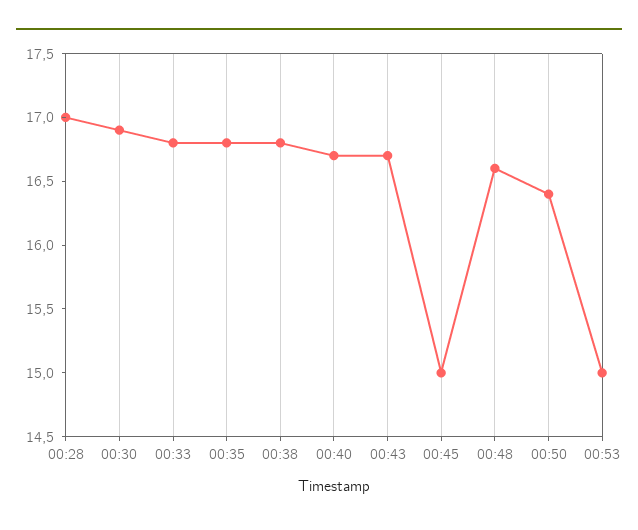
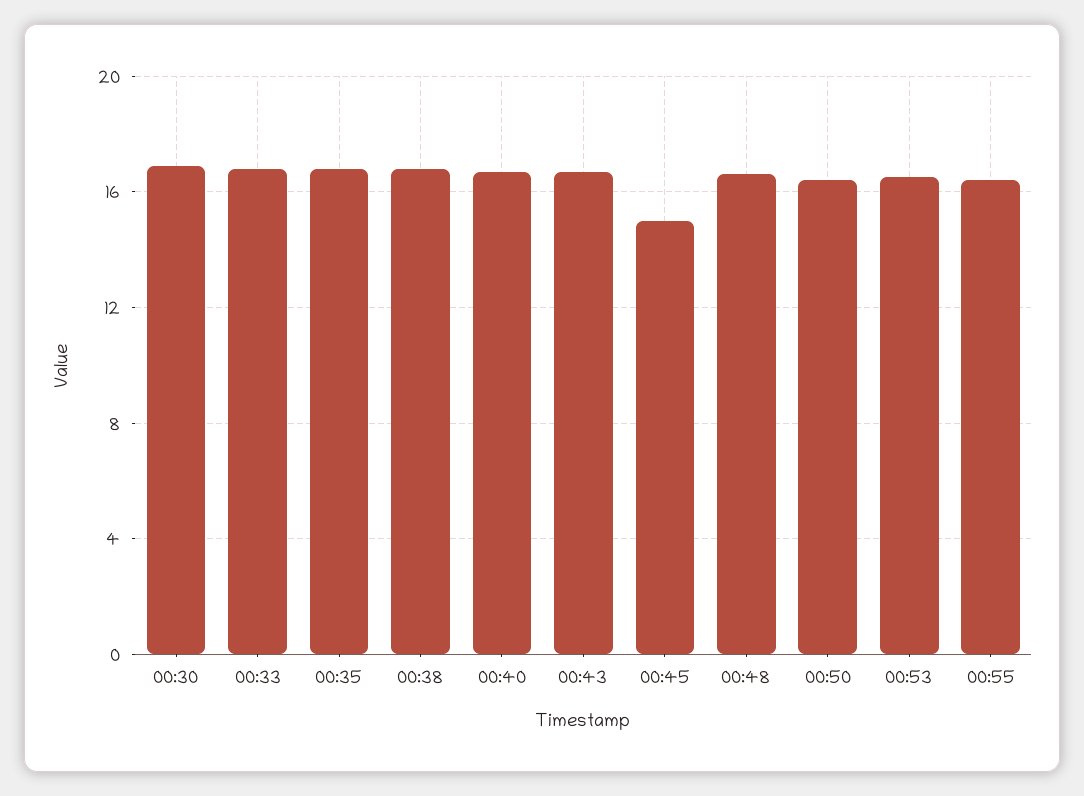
00:28: 17 -> none
00:53: 15 -> 16.5
00:55: none -> 16.5

